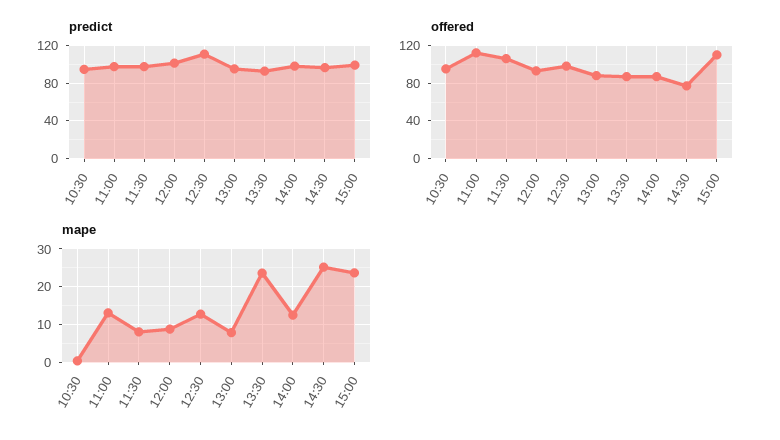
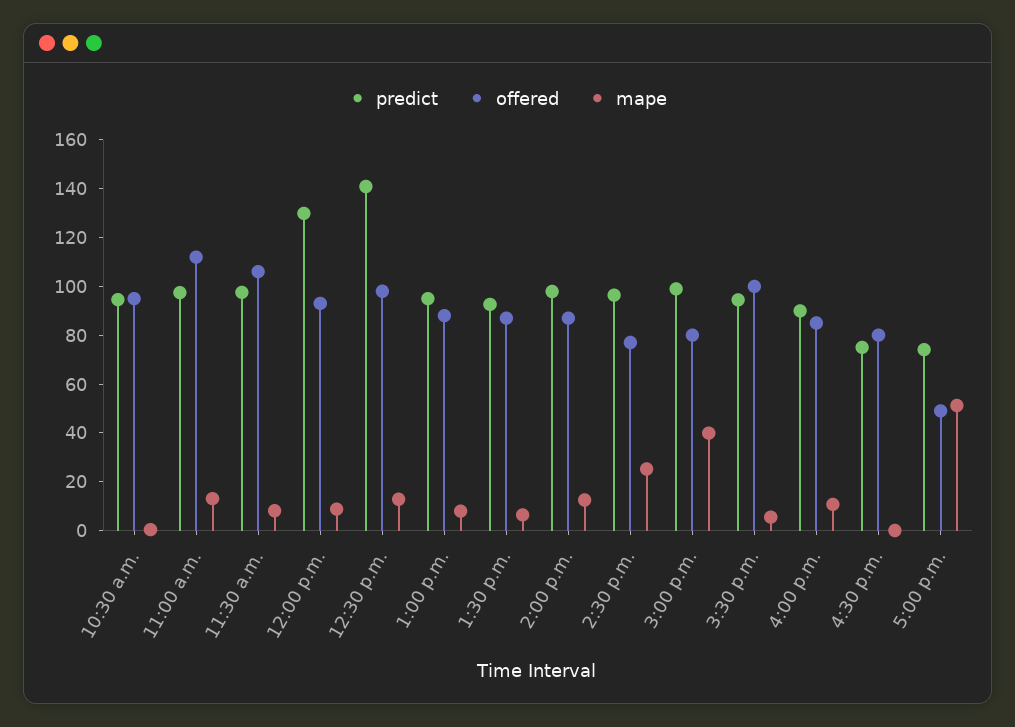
predict, 12:00: 100 -> 130
predict, 12:30: 110 -> 140
offered, 15:00: 110 -> 80
mape, 13:30: 24 -> 5
mape, 15:00: 24 -> 40
predict, 3:30 p.m.: none -> 95
offered, 3:30 p.m.: none -> 100
mape, 3:30 p.m.: none -> 5
predict, 4:00 p.m.: none -> 90
offered, 4:00 p.m.: none -> 85
mape, 4:00 p.m.: none -> 10
predict, 4:30 p.m.: none -> 75
offered, 4:30 p.m.: none -> 80
mape, 4:30 p.m.: none -> 0
predict, 5:00 p.m.: none -> 75
offered, 5:00 p.m.: none -> 50
mape, 5:00 p.m.: none -> 50

